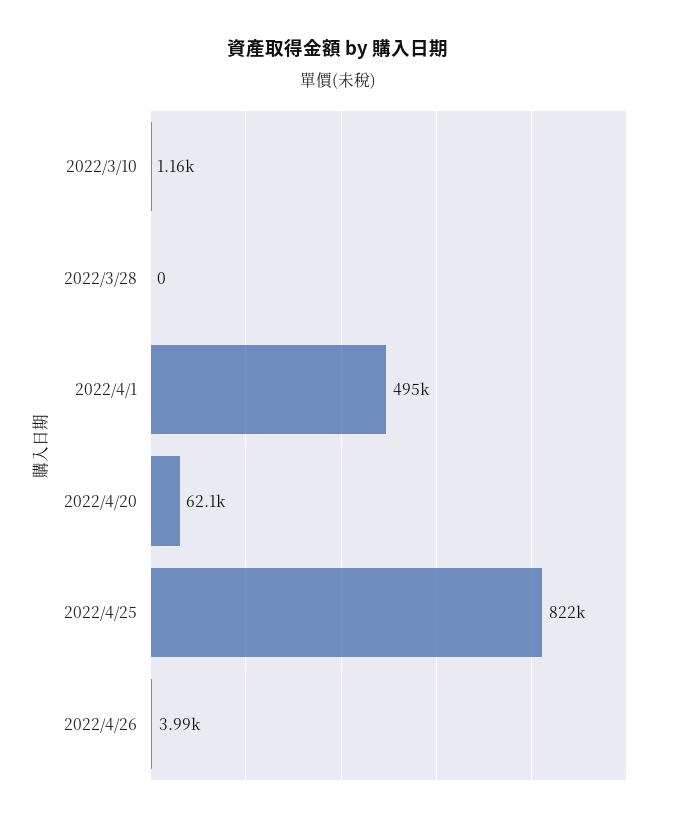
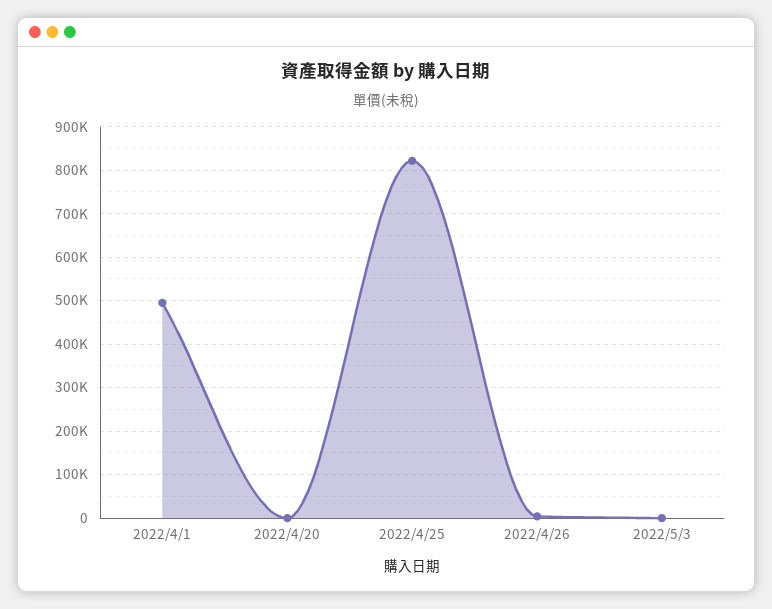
2022/3/10: 1160 -> none
2022/3/28: 0 -> none
2022/4/20: 62100 -> 0
2022/5/3: none -> 0

